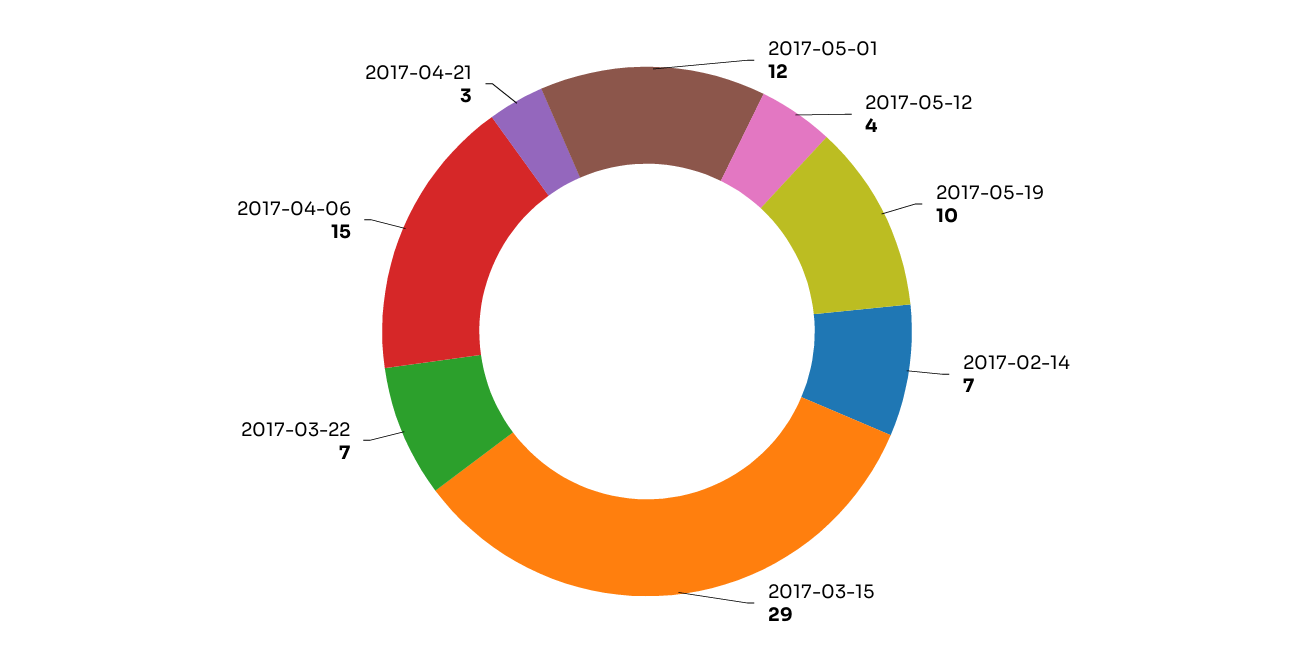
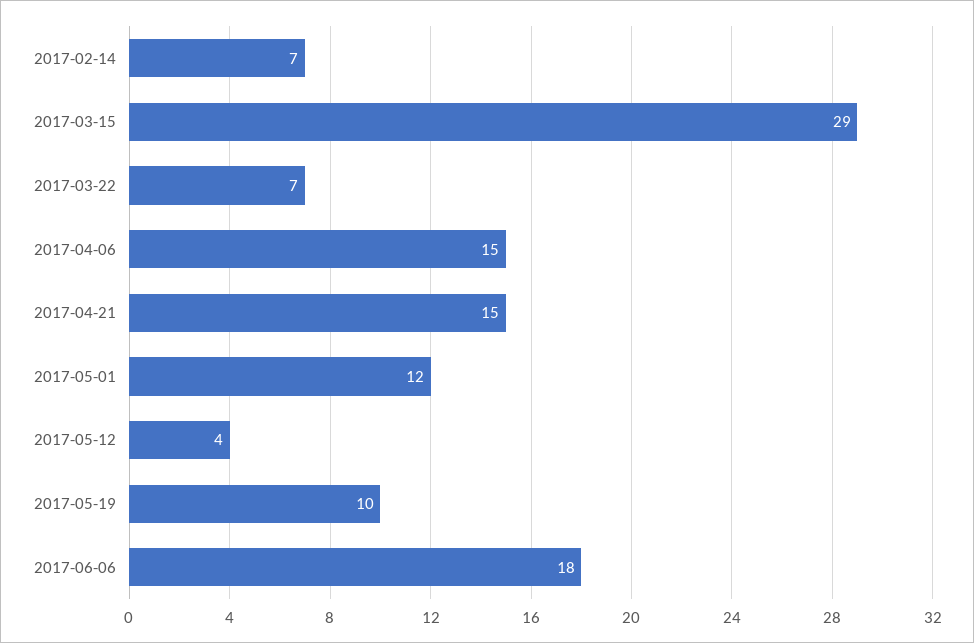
2017-04-21: 3 -> 15
2017-06-06: none -> 18

